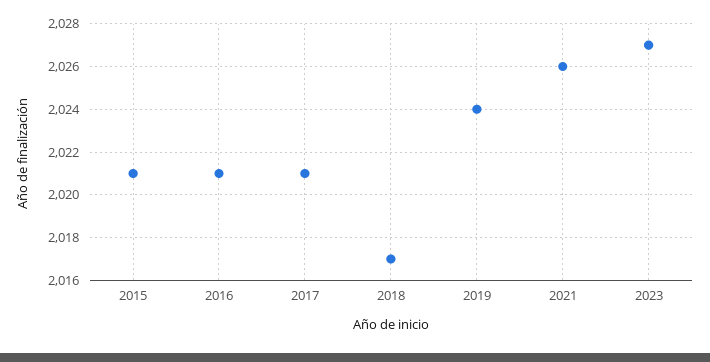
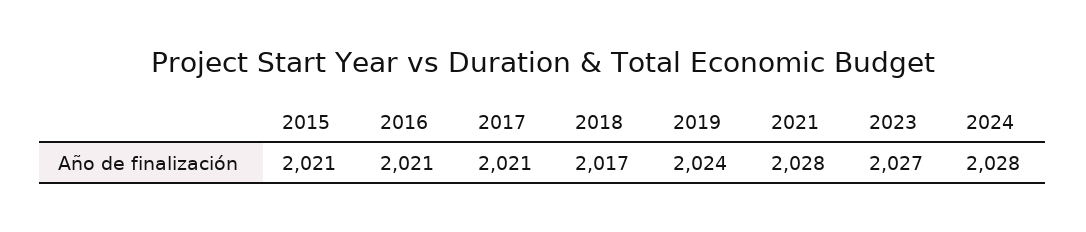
2021: 2026 -> 2028
2024: none -> 2028

